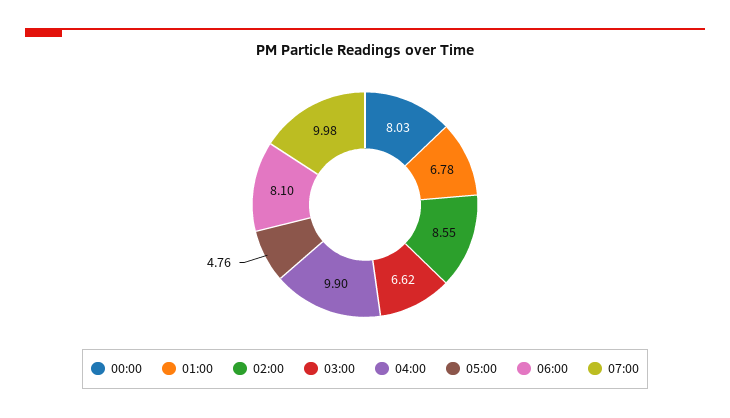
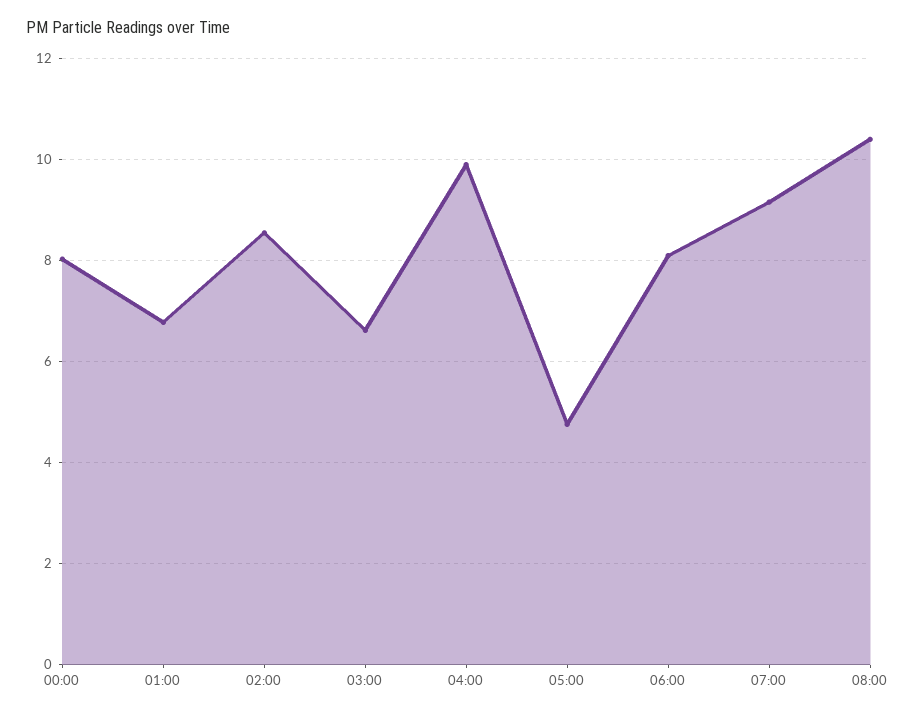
07:00: 9.98 -> 9.2
08:00: none -> 10.4

